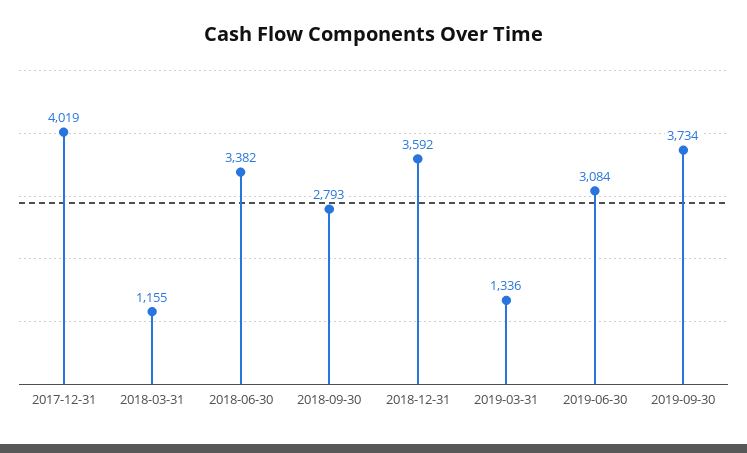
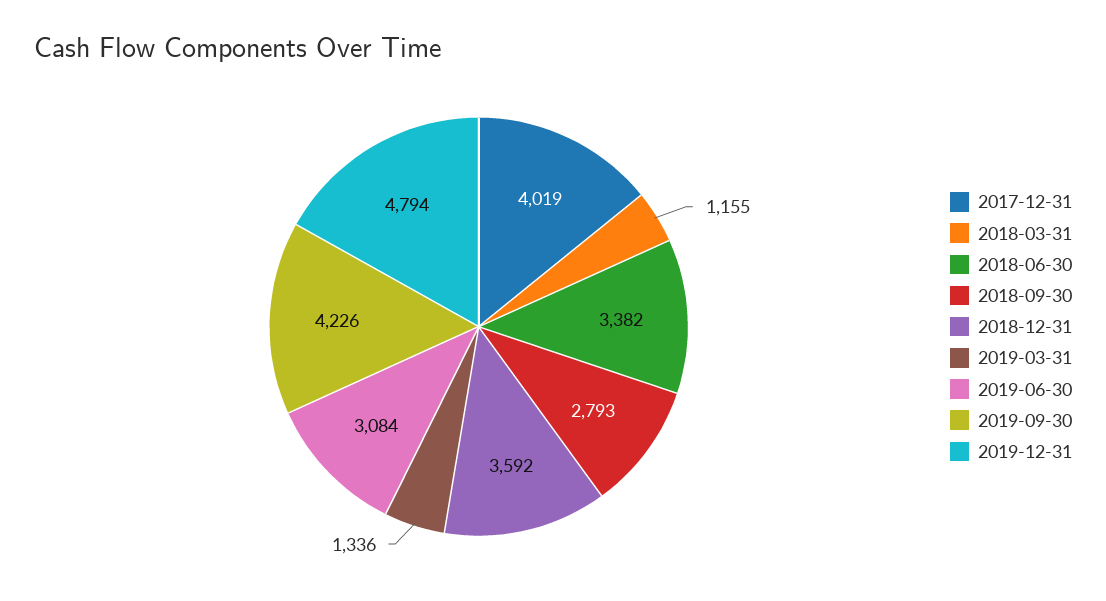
2019-09-30: 3734 -> 4226
2019-12-31: none -> 4794

